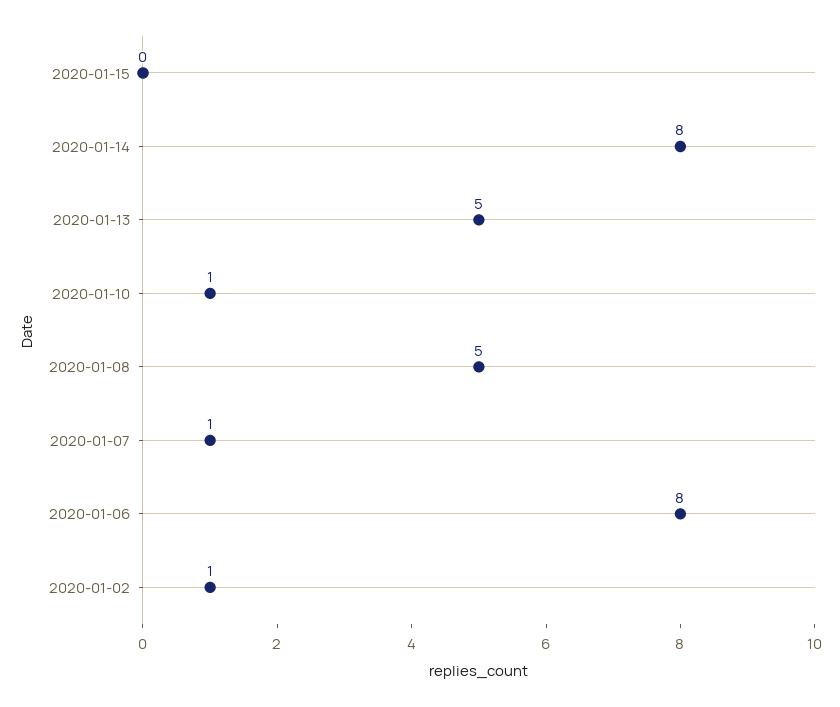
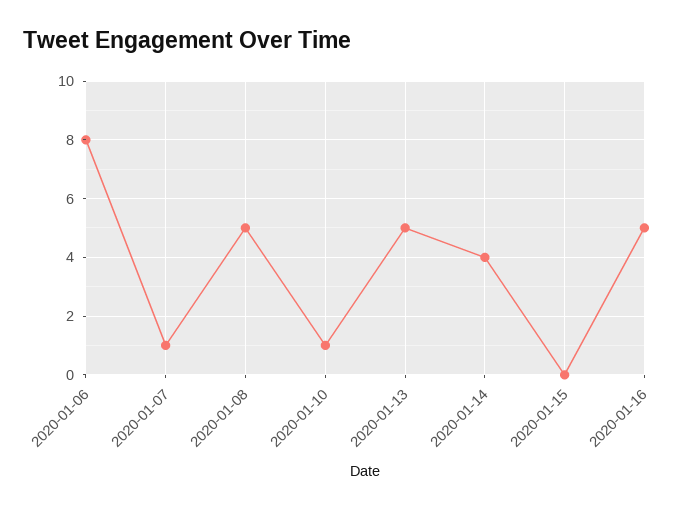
2020-01-14: 8 -> 4
2020-01-02: 1 -> none
2020-01-16: none -> 5

